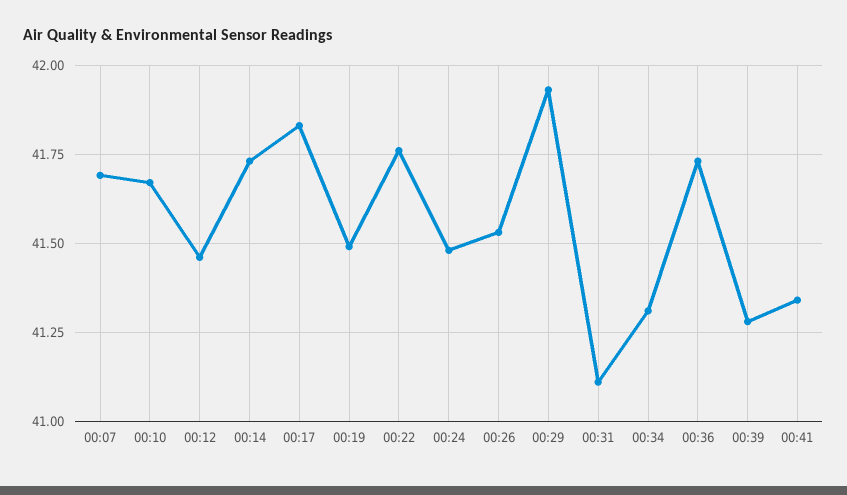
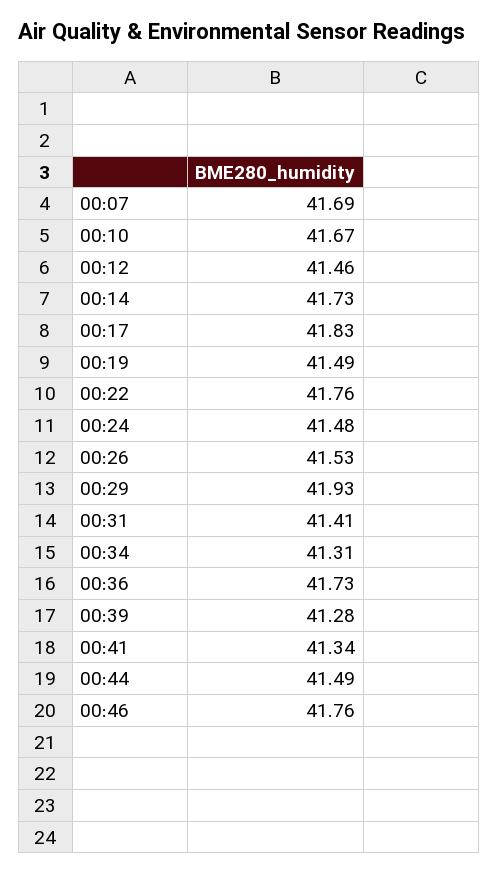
00:31: 41.1 -> 41.41
00:44: none -> 41.49
00:46: none -> 41.76

